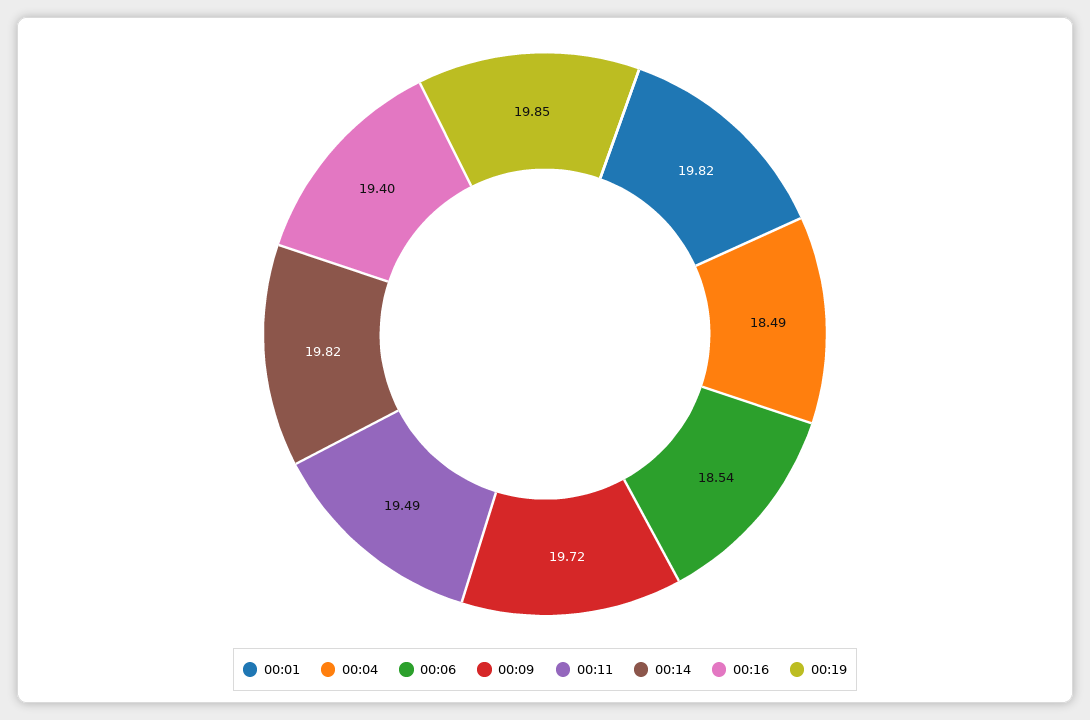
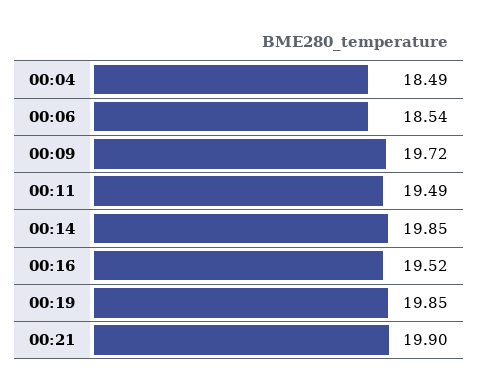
00:01: 19.82 -> none
00:14: 19.82 -> 19.85
00:16: 19.4 -> 19.52
00:21: none -> 19.9

